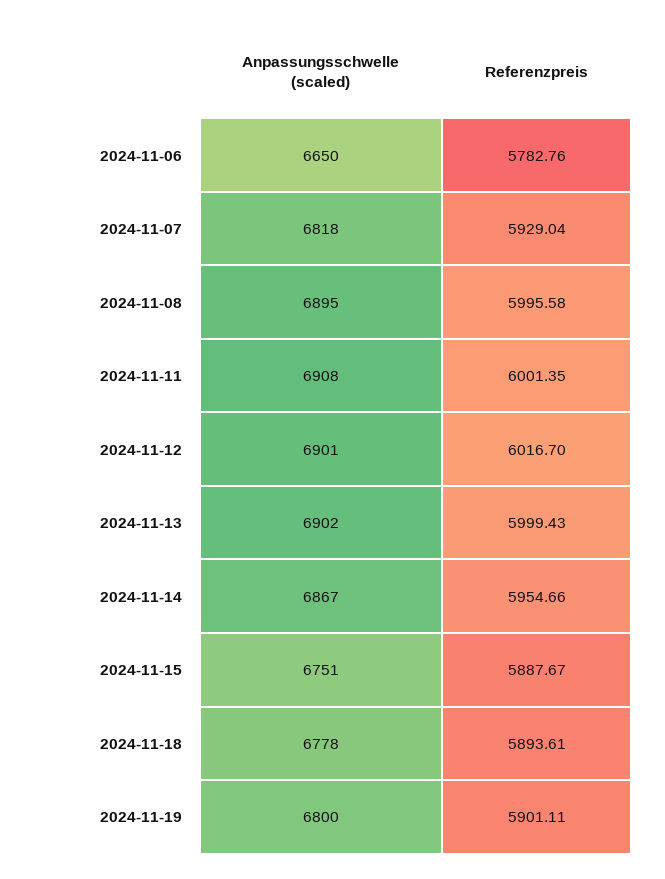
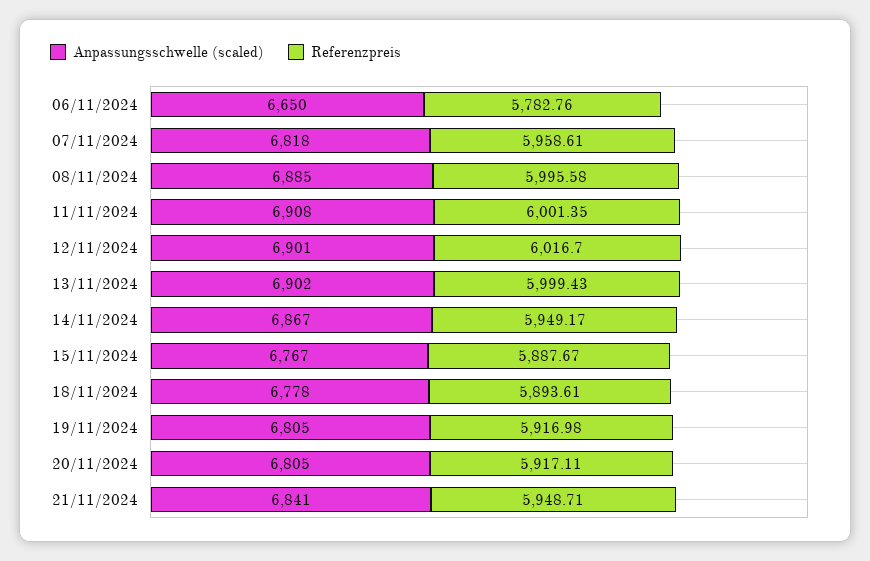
Referenzpreis, 2024-11-07: 5929.04 -> 5958.61
Anpassungsschwelle (scaled), 2024-11-08: 6895 -> 6885
Referenzpreis, 2024-11-14: 5954.66 -> 5949.17
Anpassungsschwelle (scaled), 2024-11-15: 6751 -> 6767
Anpassungsschwelle (scaled), 2024-11-19: 6800 -> 6805
Referenzpreis, 2024-11-19: 5901.11 -> 5916.98
Anpassungsschwelle (scaled), 20/11/2024: none -> 6805
Referenzpreis, 20/11/2024: none -> 5917.11
Anpassungsschwelle (scaled), 21/11/2024: none -> 6841
Referenzpreis, 21/11/2024: none -> 5948.71

